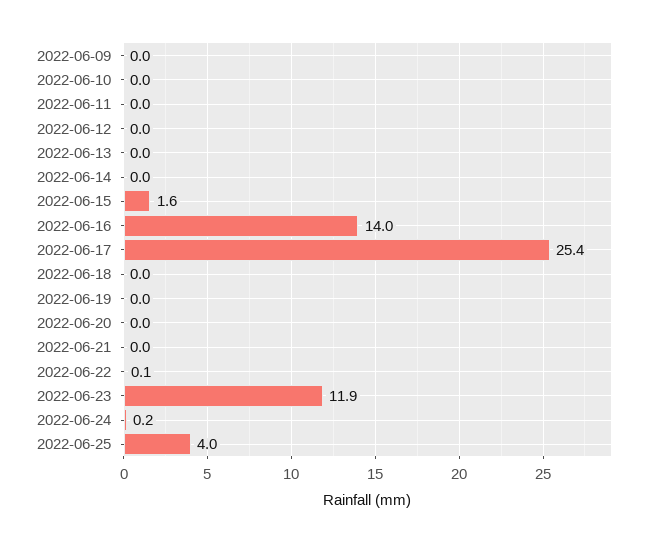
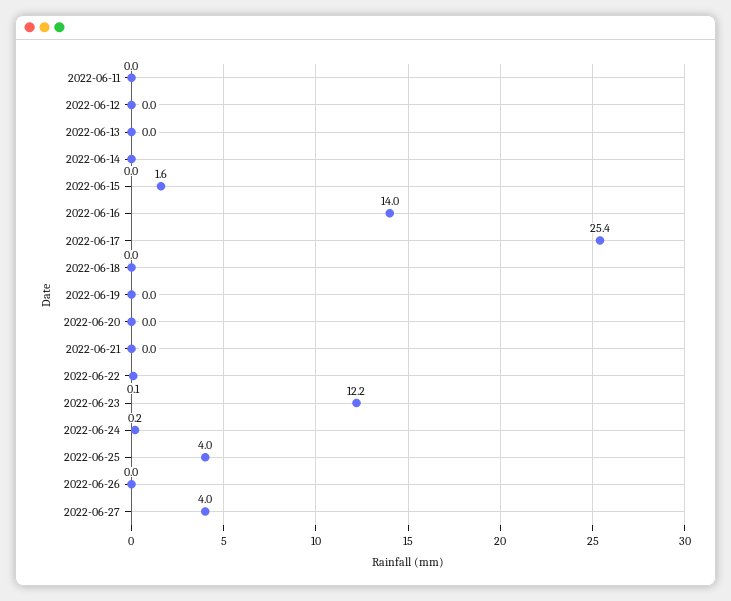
2022-06-09: 0 -> none
2022-06-10: 0 -> none
2022-06-23: 11.9 -> 12.2
2022-06-26: none -> 0
2022-06-27: none -> 4

